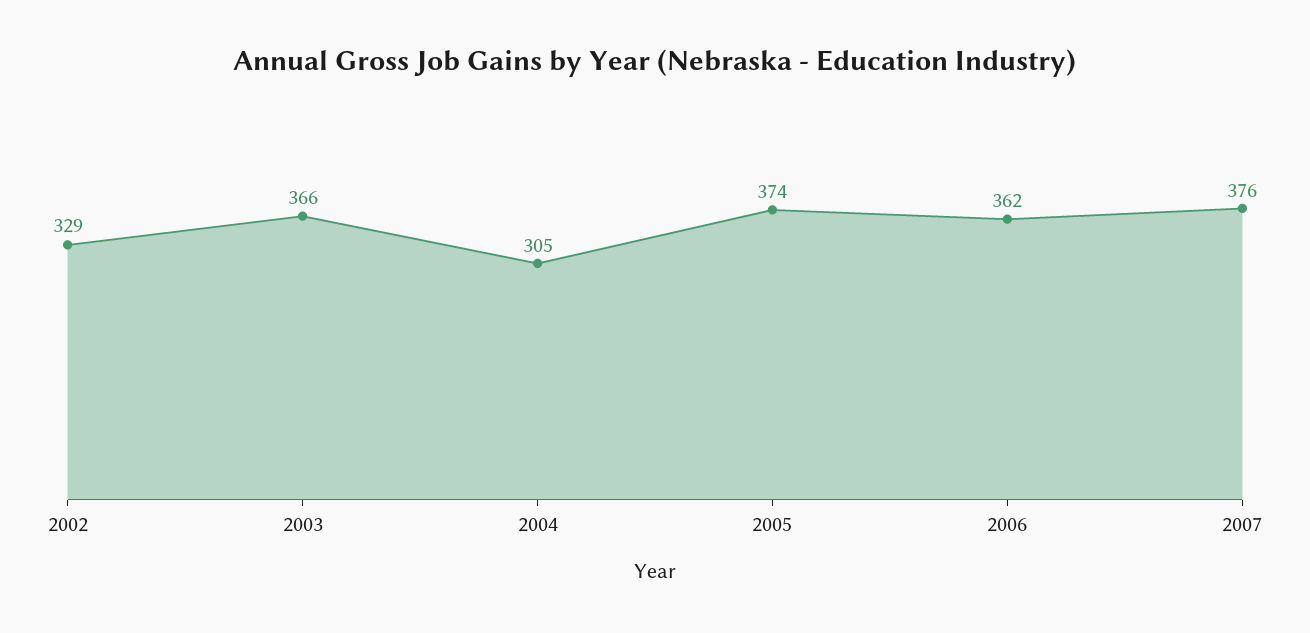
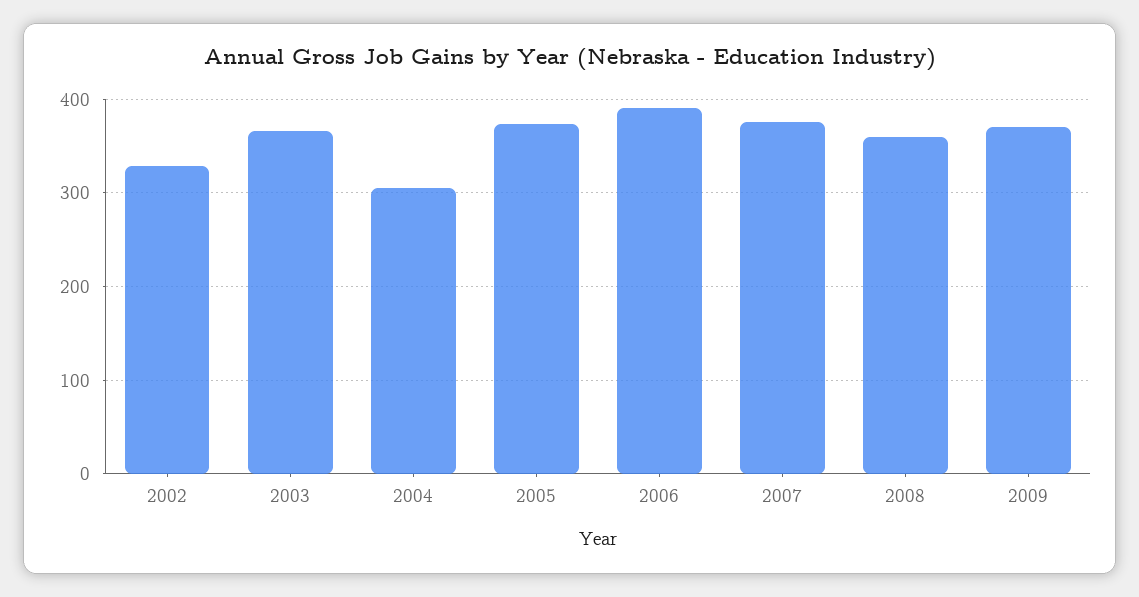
2006: 362 -> 390
2008: none -> 360
2009: none -> 370

